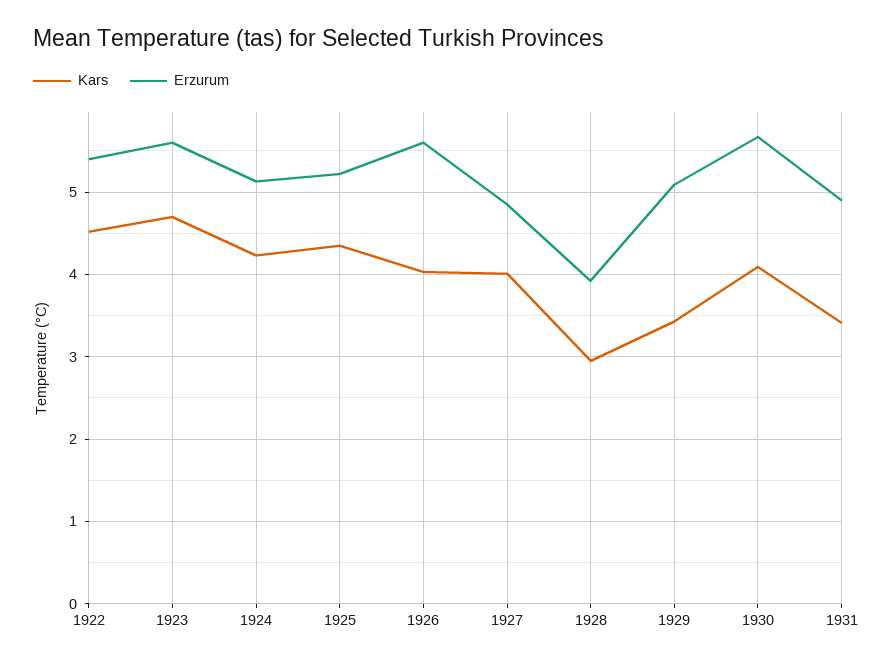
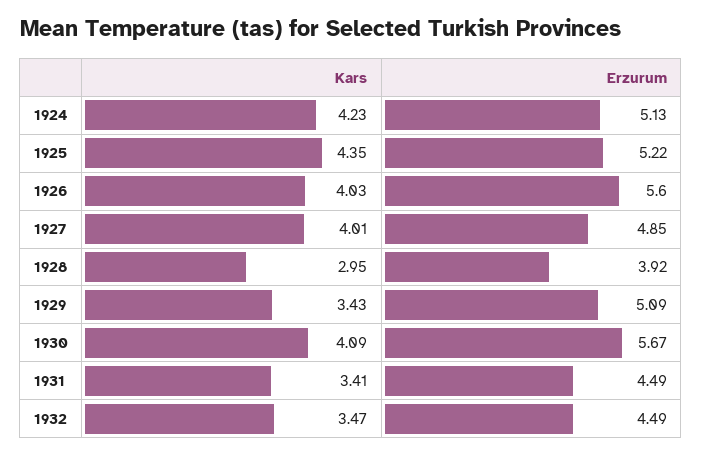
Kars, 1922: 4.5 -> none
Erzurum, 1922: 5.4 -> none
Kars, 1923: 4.7 -> none
Erzurum, 1923: 5.6 -> none
Erzurum, 1931: 4.9 -> 4.49
Kars, 1932: none -> 3.47
Erzurum, 1932: none -> 4.49

